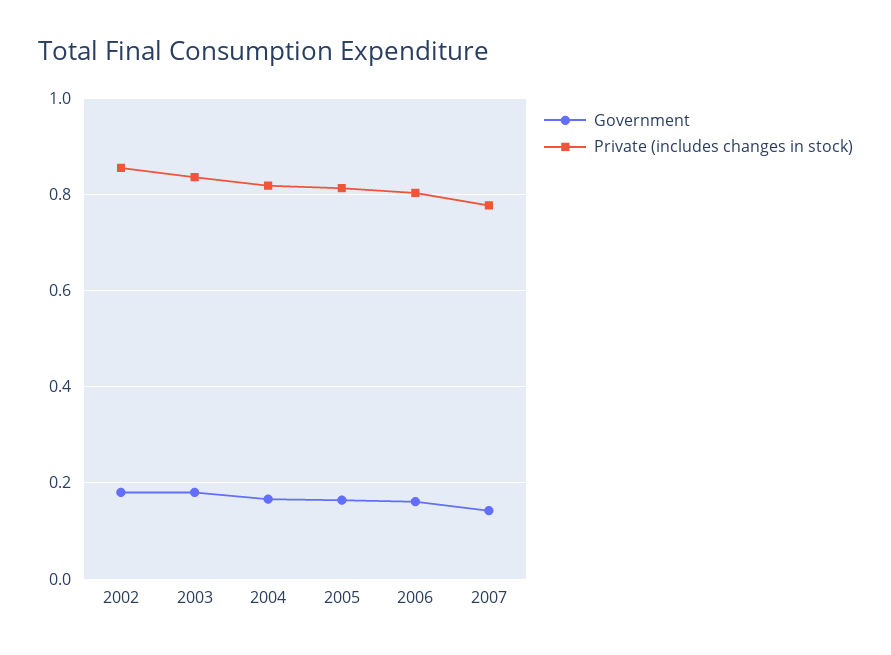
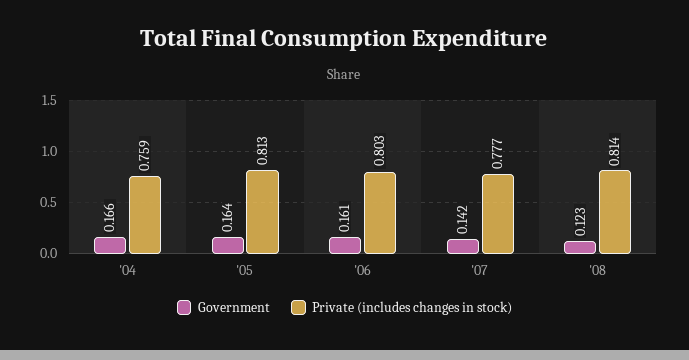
Government, 2002: 0.18 -> none
Private (includes changes in stock), 2002: 0.86 -> none
Government, 2003: 0.18 -> none
Private (includes changes in stock), 2003: 0.84 -> none
Private (includes changes in stock), 2004: 0.82 -> 0.759
Government, '08: none -> 0.123
Private (includes changes in stock), '08: none -> 0.814

